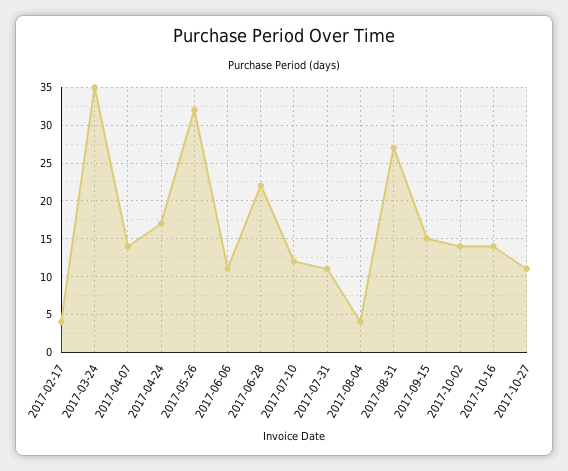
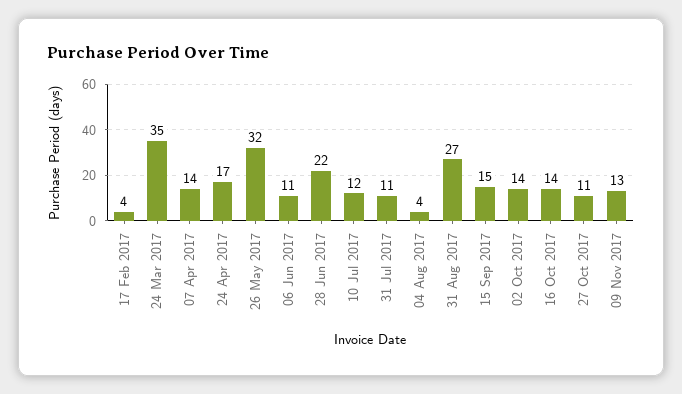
09 Nov 2017: none -> 13

